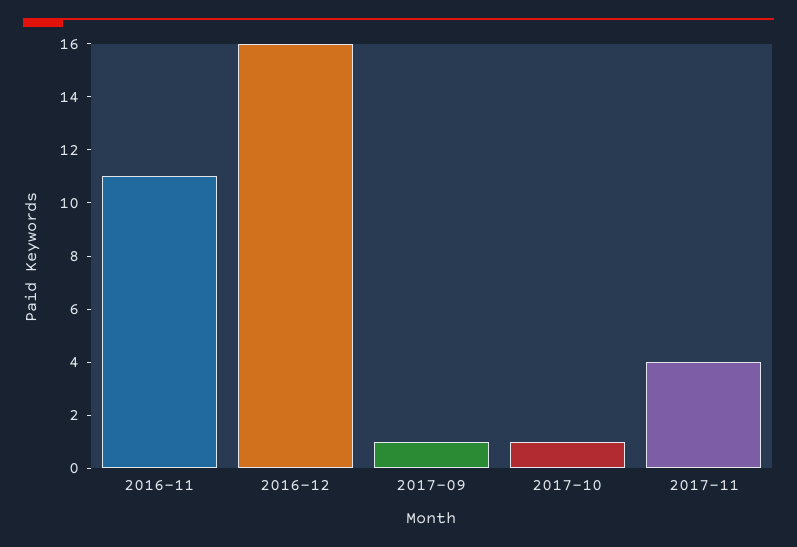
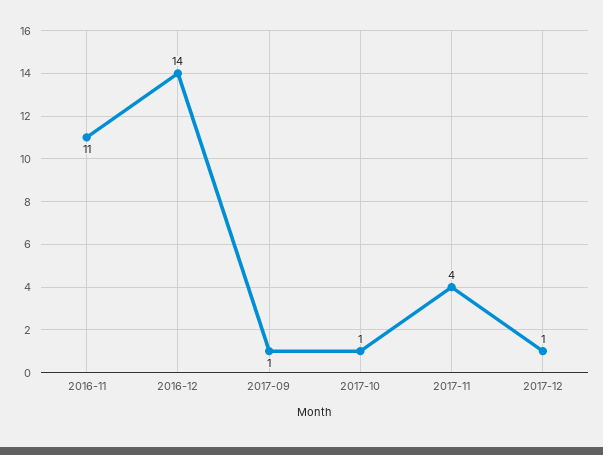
2016-12: 16 -> 14
2017-12: none -> 1

